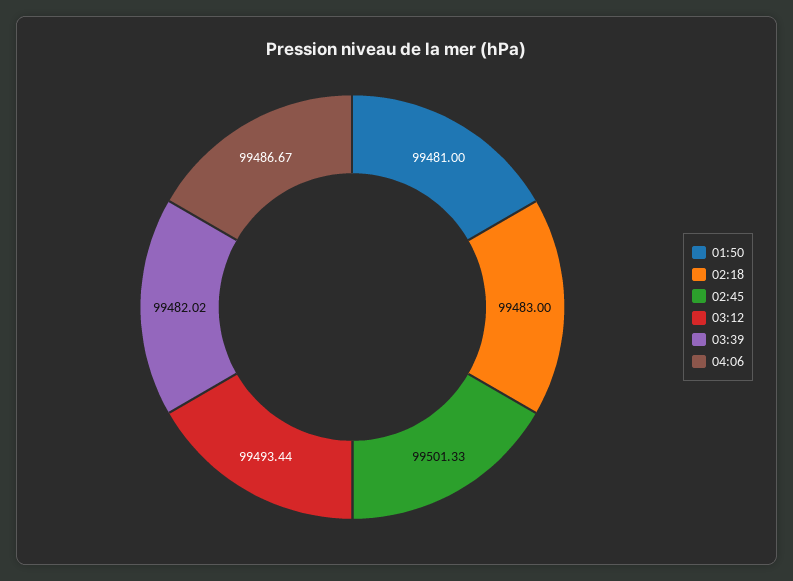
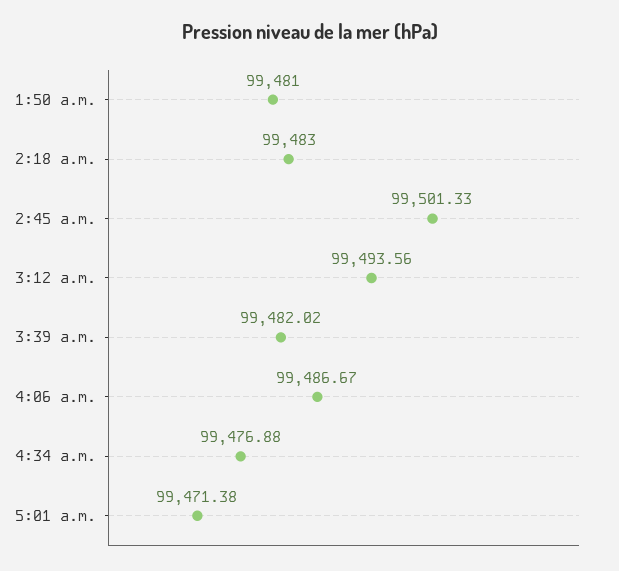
03:12: 99493.44 -> 99493.56
4:34 a.m.: none -> 99476.88
5:01 a.m.: none -> 99471.38

